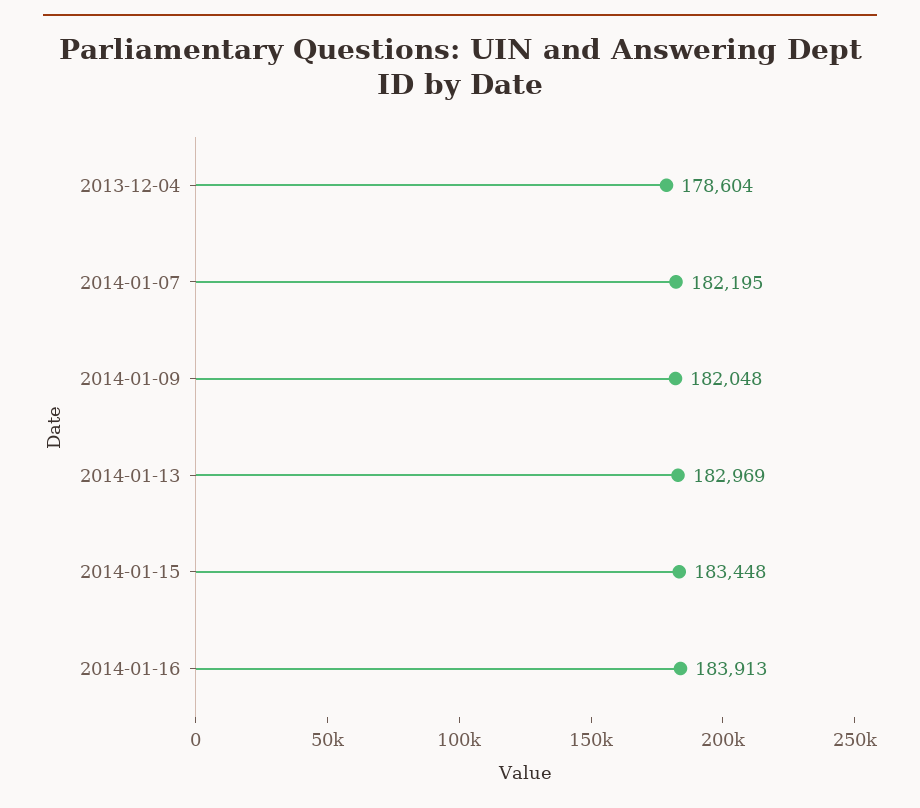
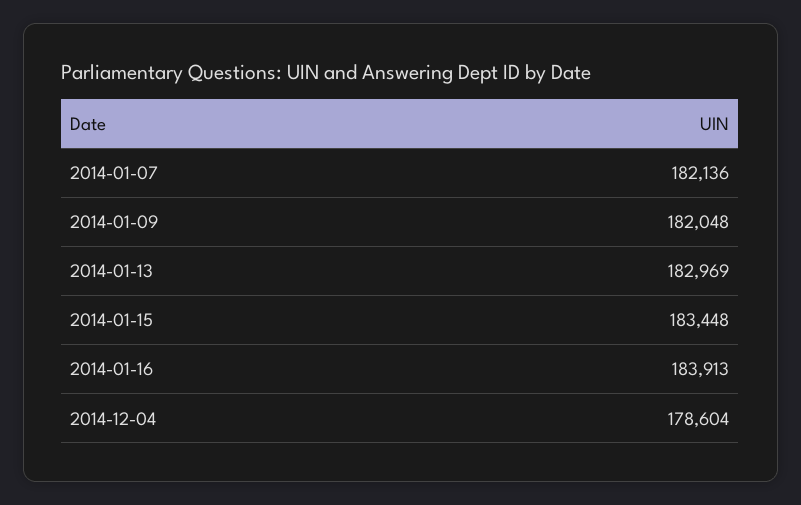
2013-12-04: 178604 -> none
2014-01-07: 182195 -> 182136
2014-12-04: none -> 178604

